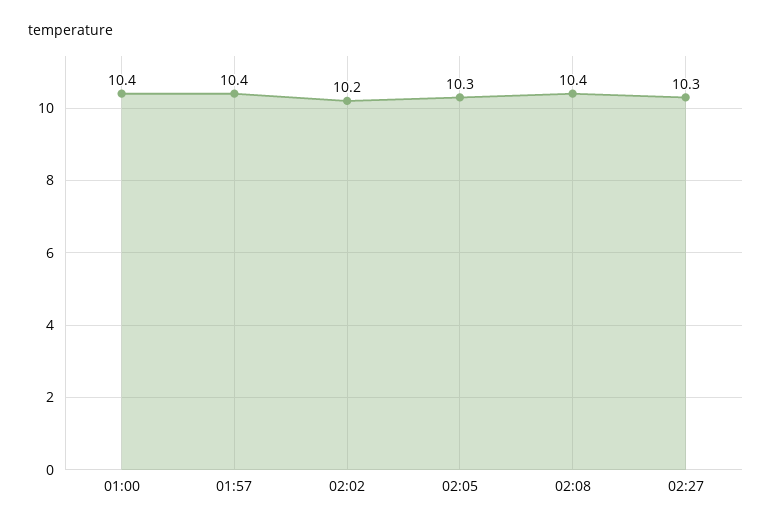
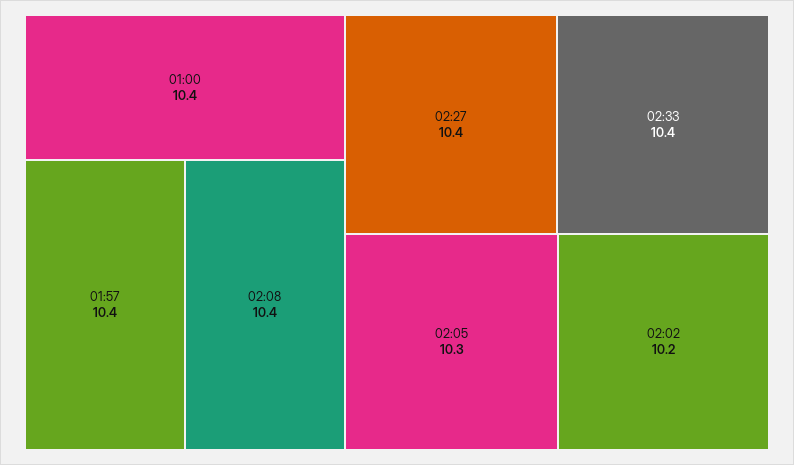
02:27: 10.3 -> 10.4
02:33: none -> 10.4

